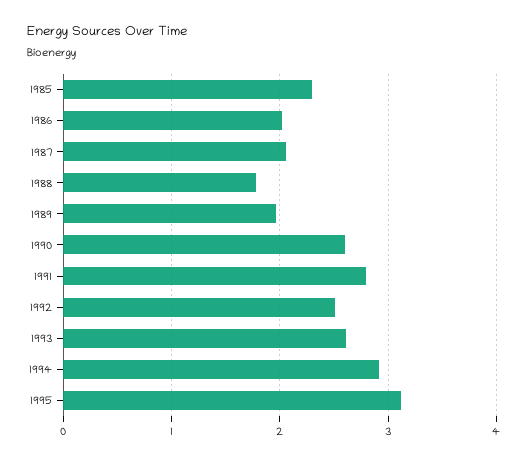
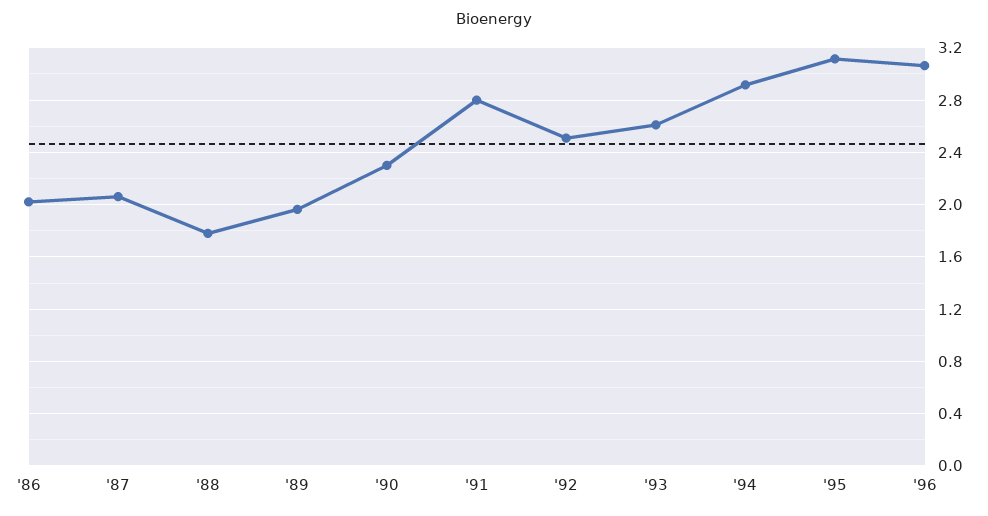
1985: 2.3 -> none
1990: 2.6 -> 2.3
'96: none -> 3.05

